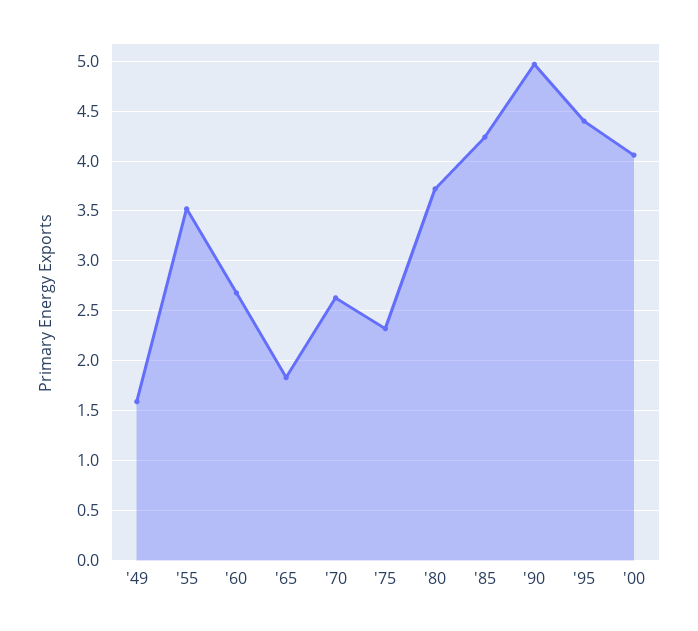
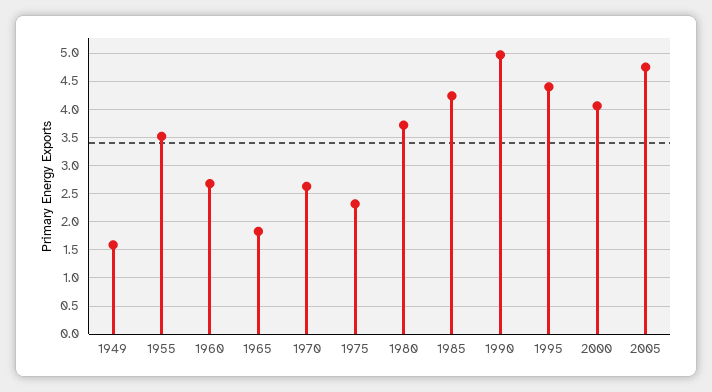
2005: none -> 4.75

